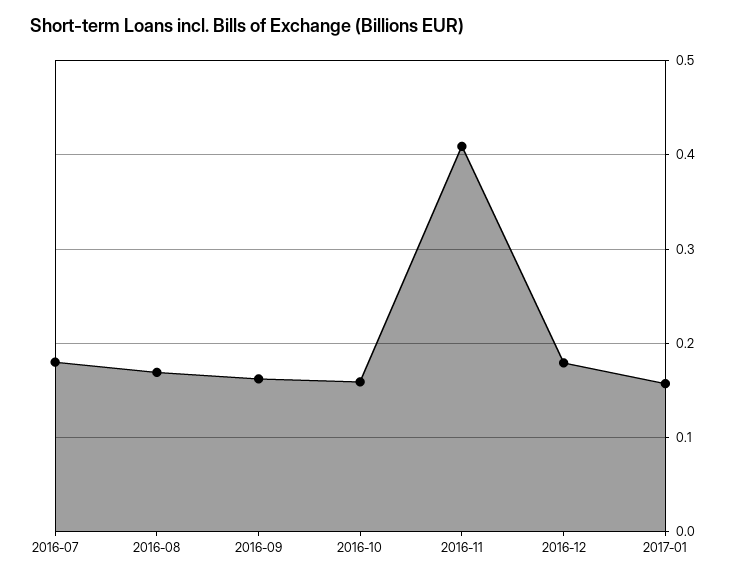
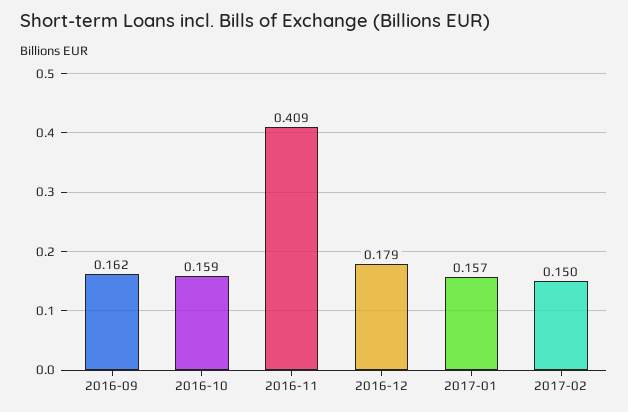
2016-07: 0.18 -> none
2016-08: 0.17 -> none
2017-02: none -> 0.15

